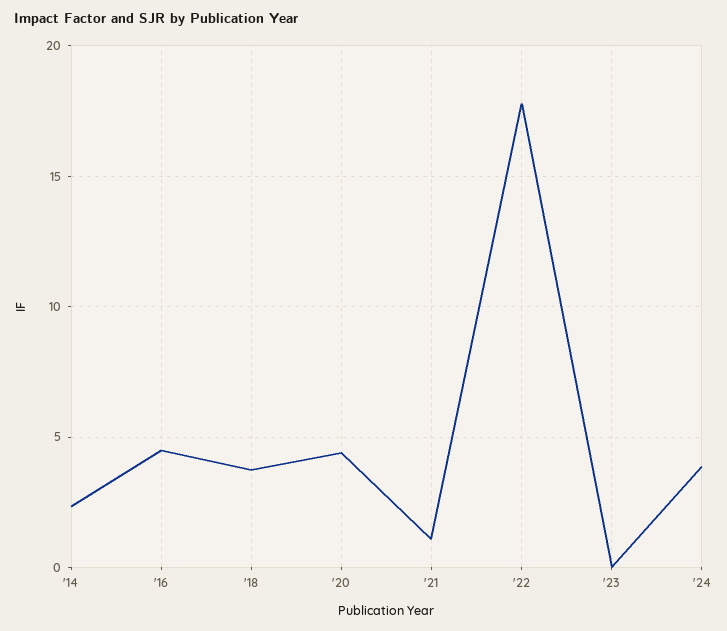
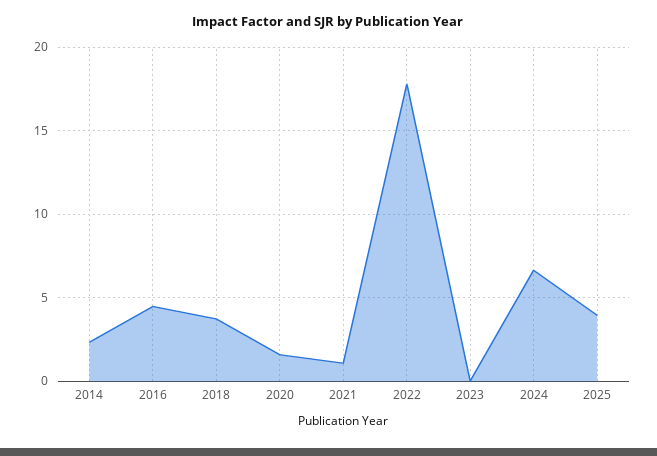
'20: 4.5 -> 1.5
'24: 4 -> 6.5
2025: none -> 4

